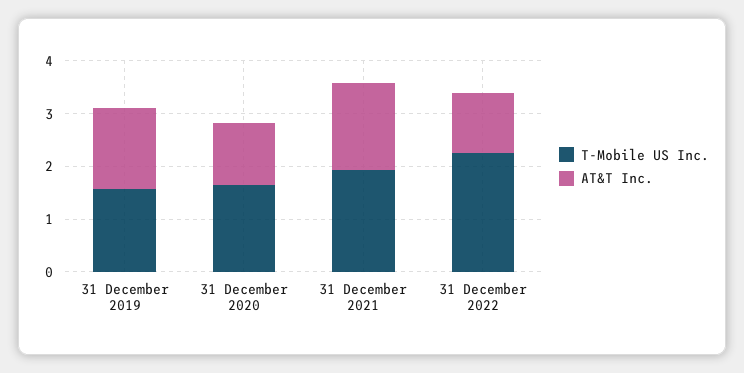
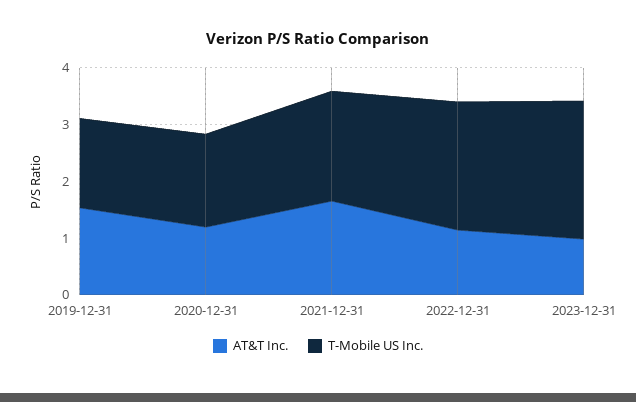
AT&T Inc., 2023-12-31: none -> 1
T-Mobile US Inc., 2023-12-31: none -> 2.4

